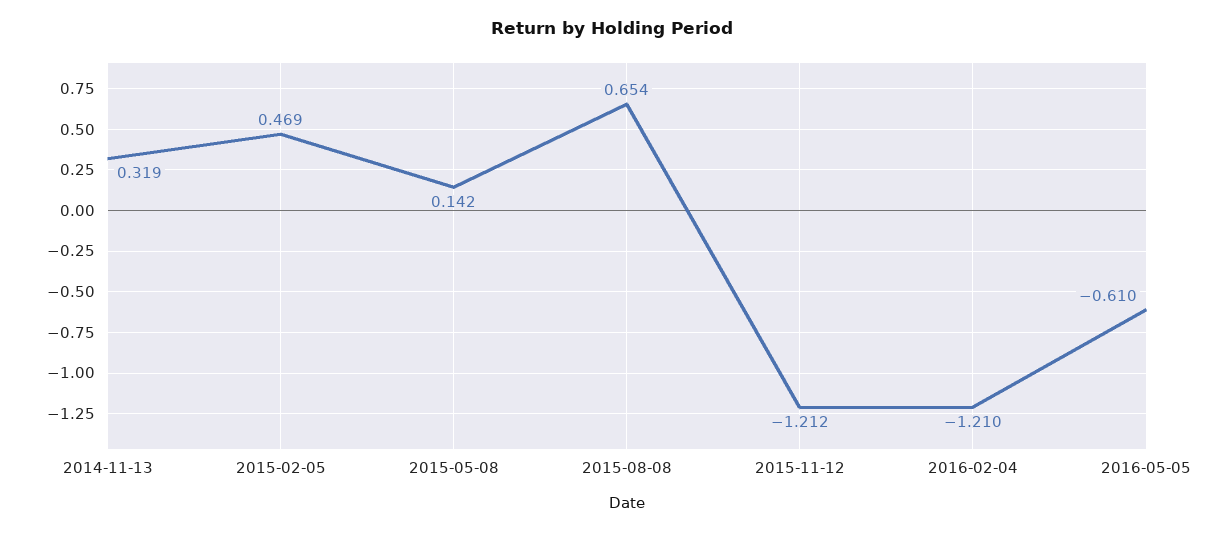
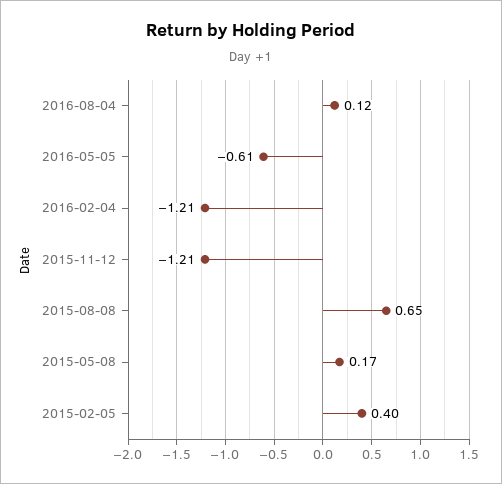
2014-11-13: 0.319 -> none
2015-02-05: 0.469 -> 0.4
2015-05-08: 0.142 -> 0.17
2016-08-04: none -> 0.12

